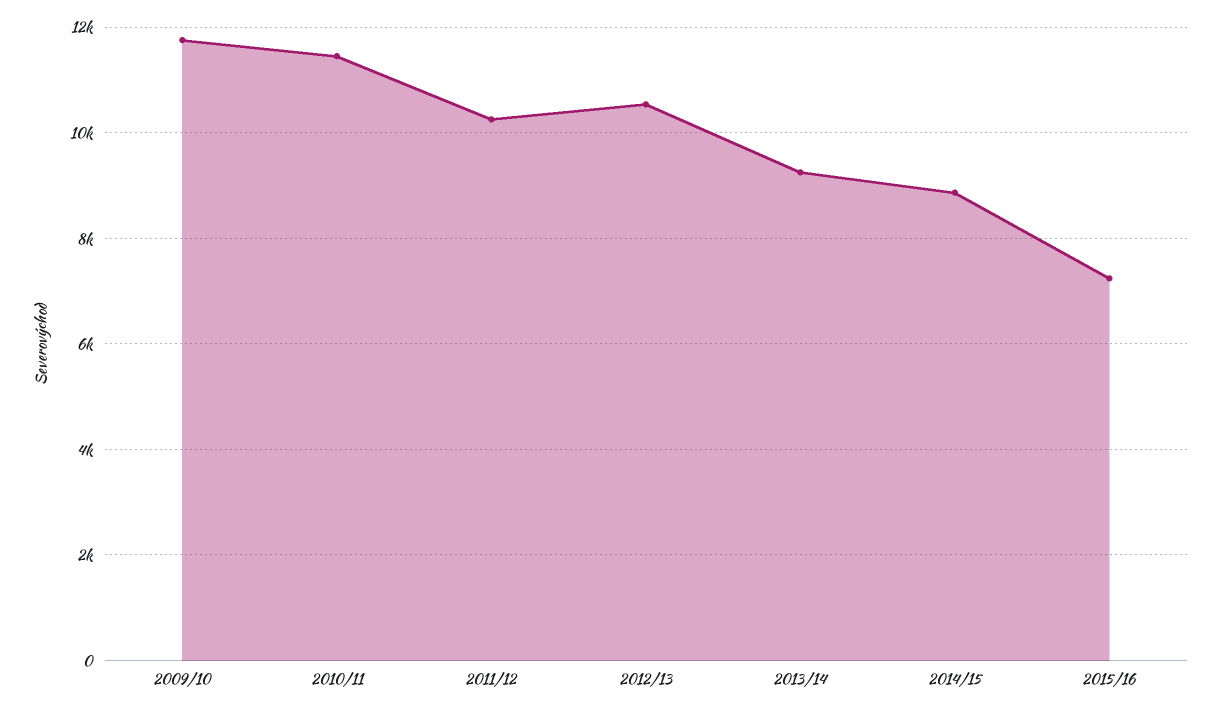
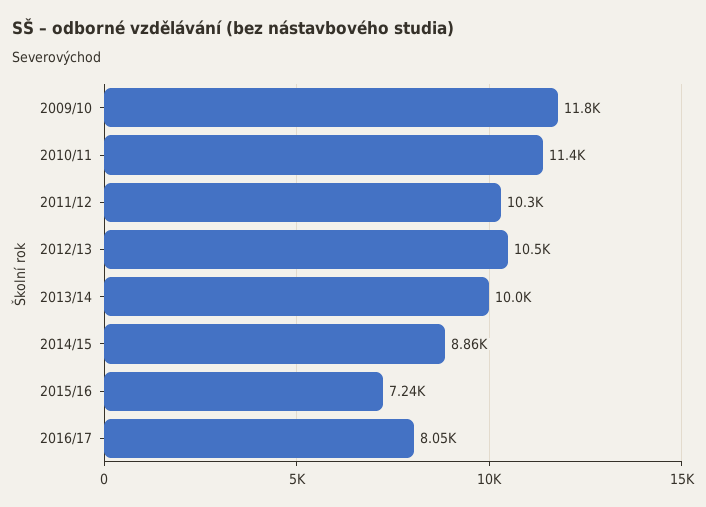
2013/14: 9200 -> 10000
2016/17: none -> 8050

